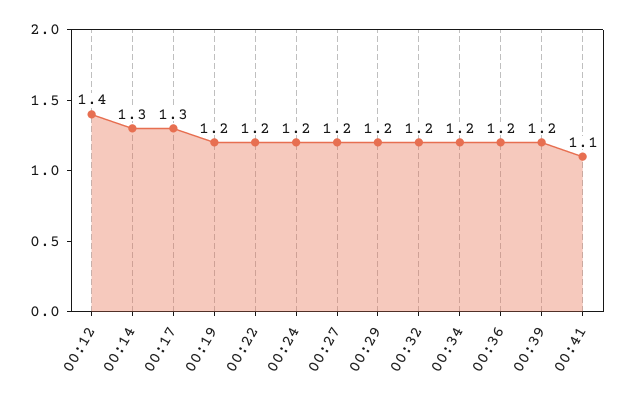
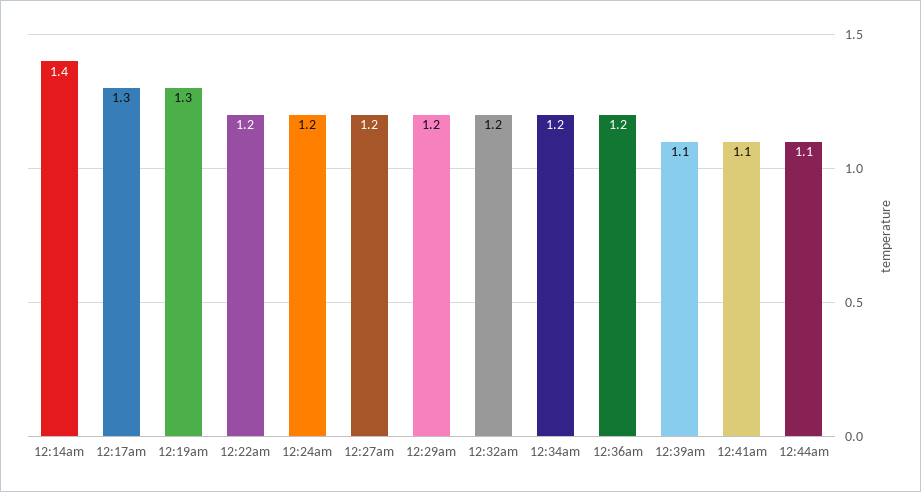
00:12: 1.4 -> none
00:14: 1.3 -> 1.4
00:19: 1.2 -> 1.3
00:39: 1.2 -> 1.1
12:44am: none -> 1.1

